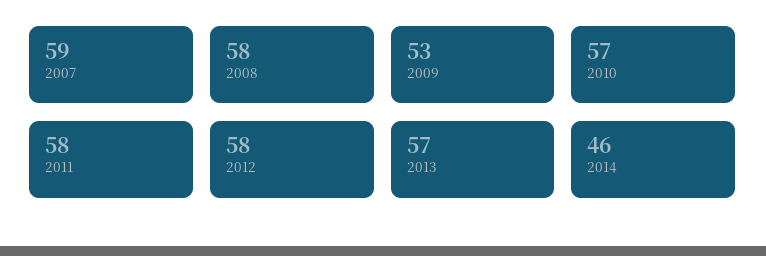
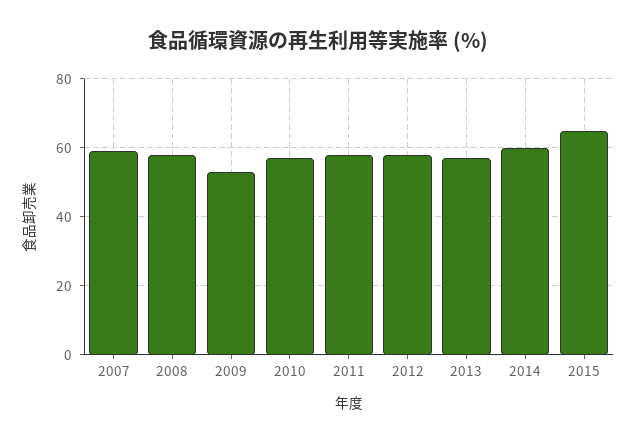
2014: 46 -> 60
2015: none -> 65

